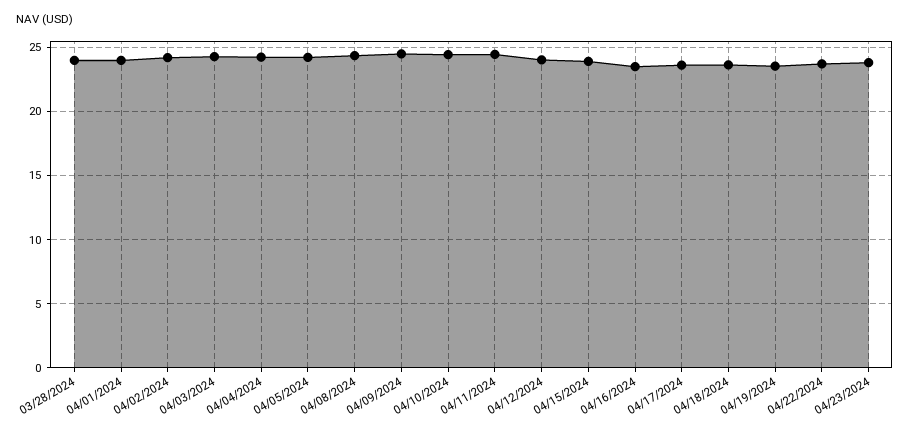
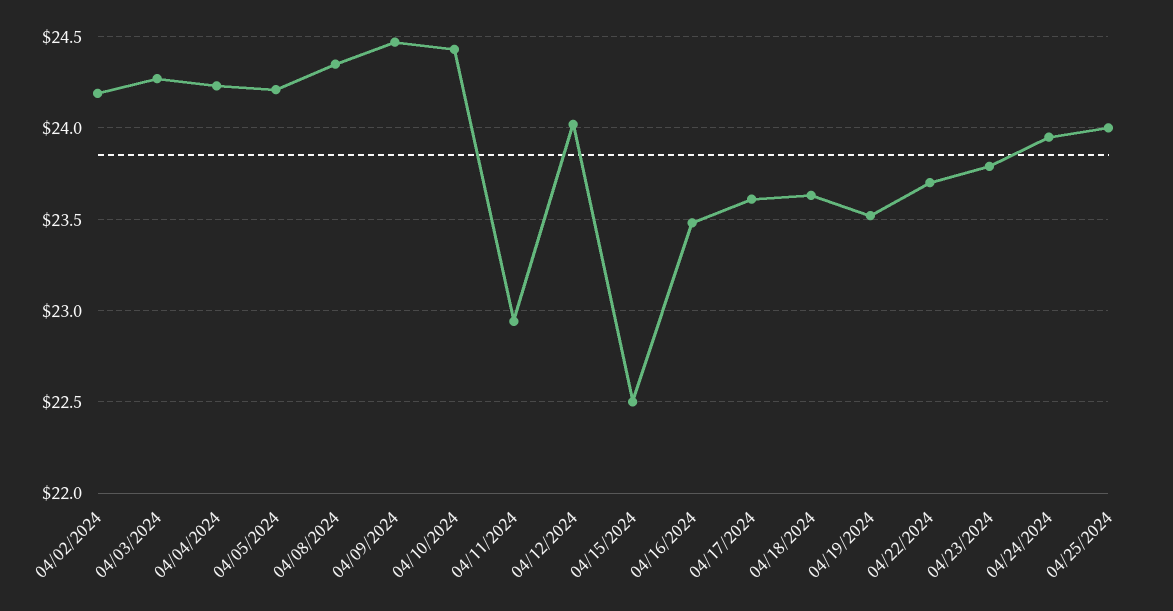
03/28/2024: 24 -> none
04/01/2024: 24 -> none
04/11/2024: 24.5 -> 22.95
04/15/2024: 24 -> 22.5
04/24/2024: none -> 23.95
04/25/2024: none -> 24

